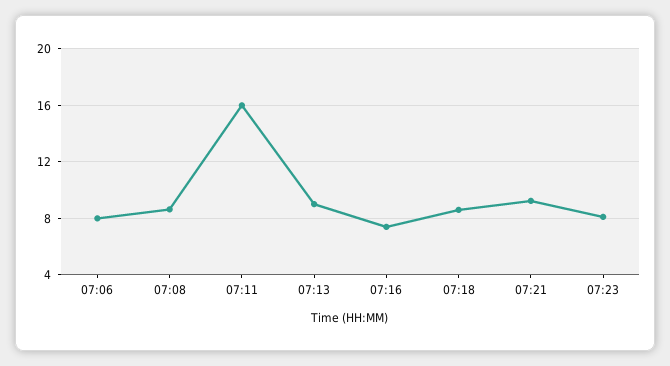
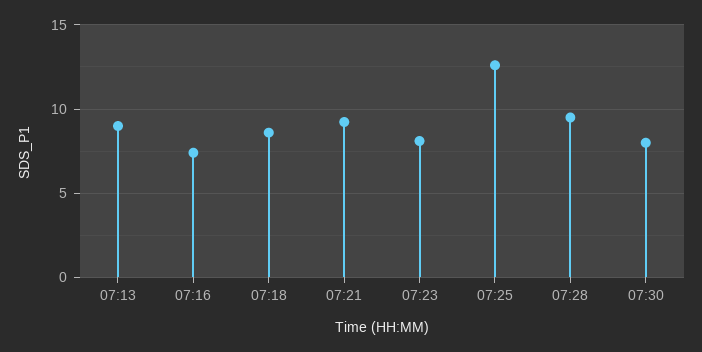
07:06: 8 -> none
07:08: 8.5 -> none
07:11: 16 -> none
07:25: none -> 12.5
07:28: none -> 9.5
07:30: none -> 8

